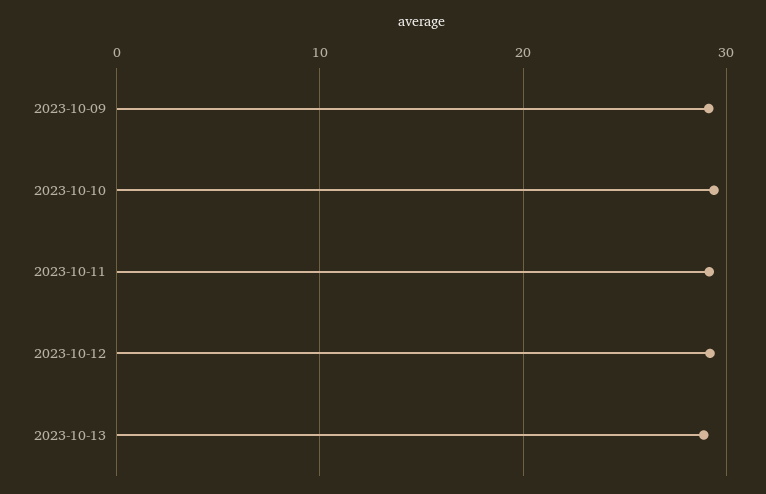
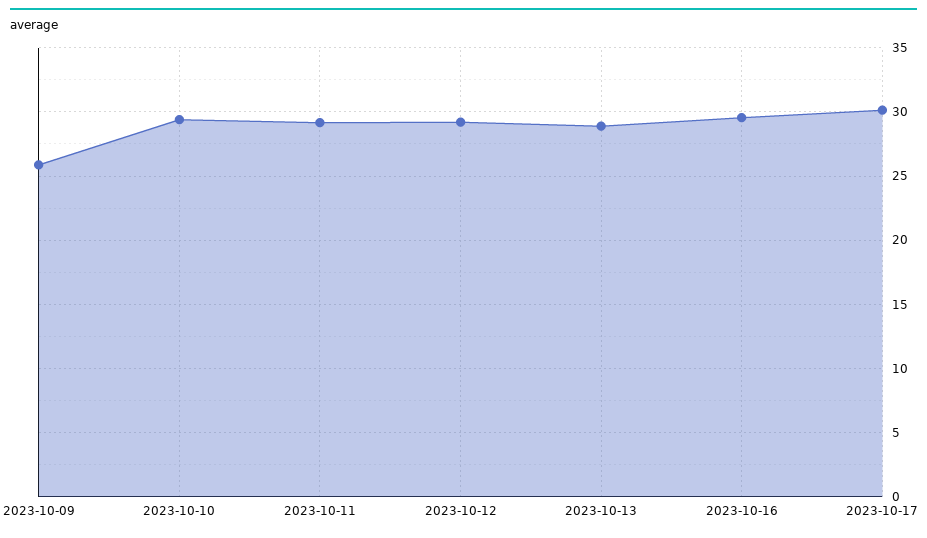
2023-10-09: 29 -> 26
2023-10-16: none -> 29.5
2023-10-17: none -> 30

